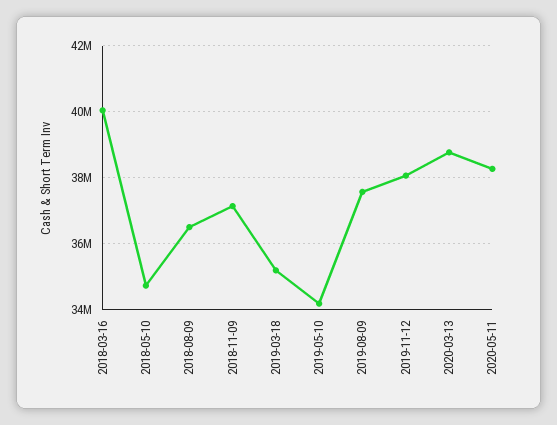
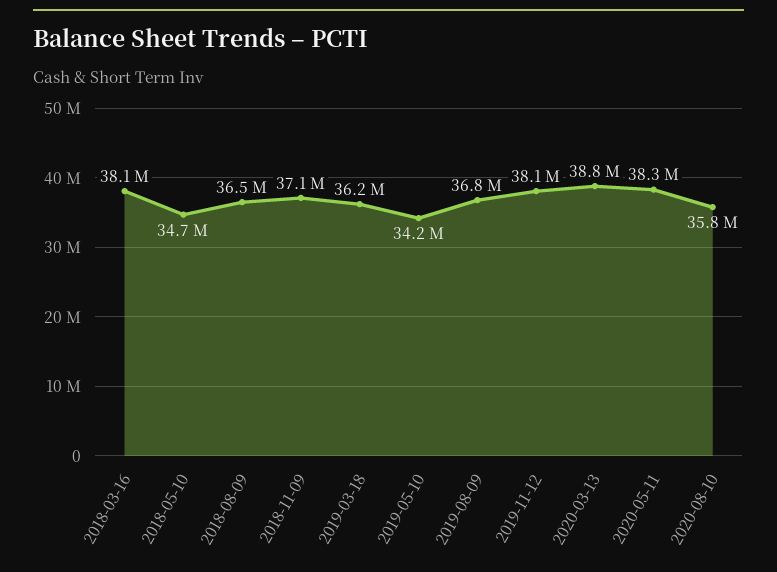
2018-03-16: 40000000 -> 38100000
2019-03-18: 35200000 -> 36200000
2019-08-09: 37600000 -> 36800000
2020-08-10: none -> 35800000

